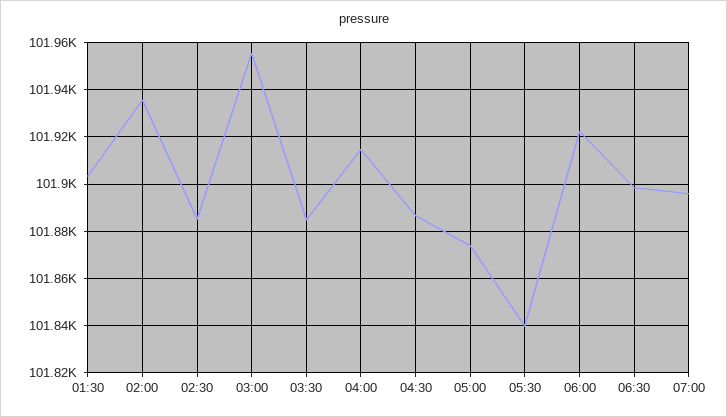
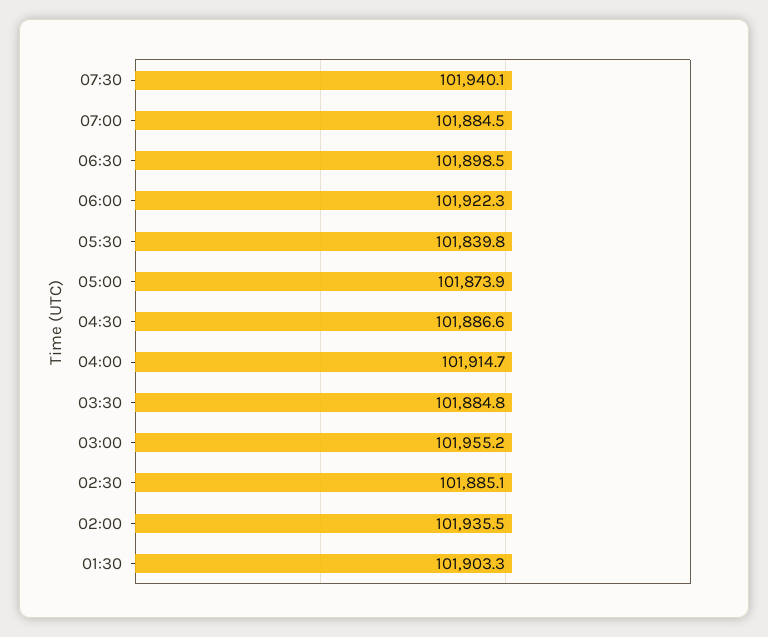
07:00: 101895 -> 101884.5
07:30: none -> 101940.1

